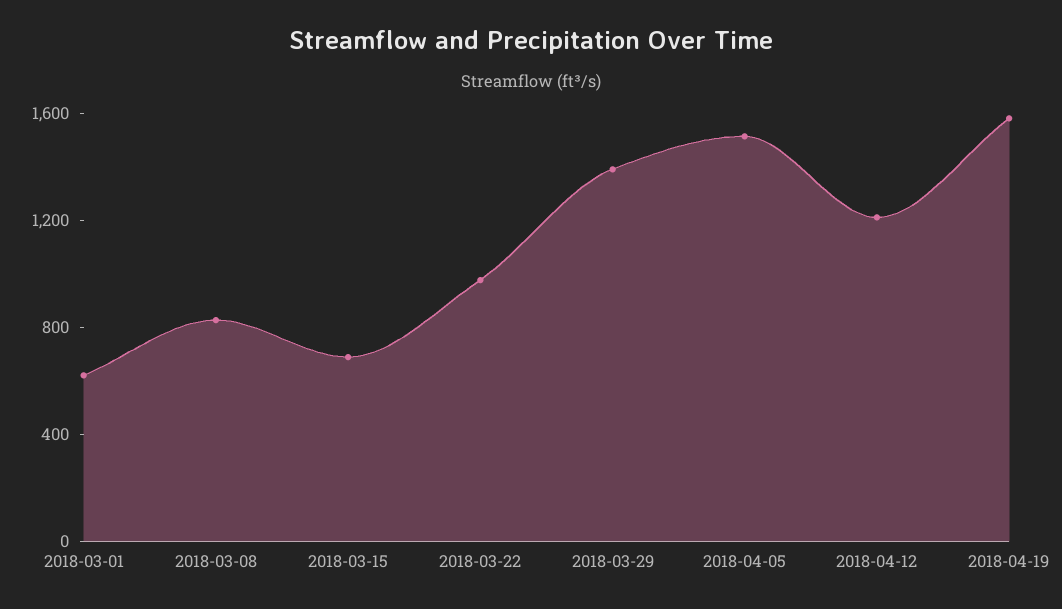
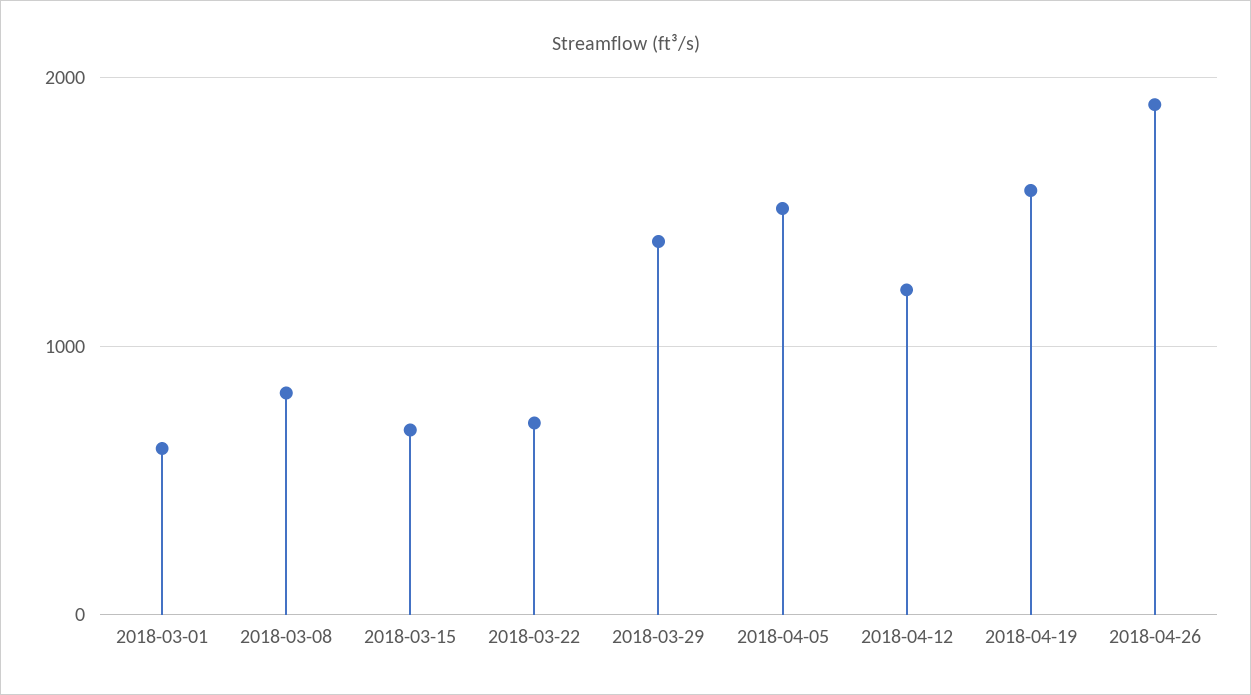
2018-03-22: 1000 -> 700
2018-04-26: none -> 1900

